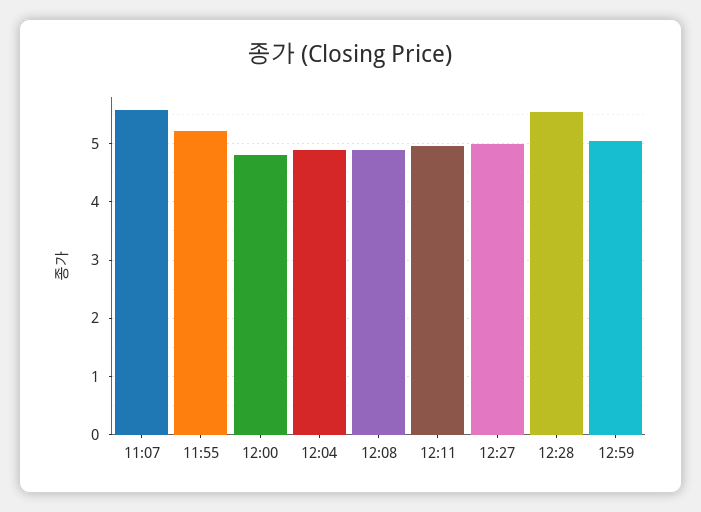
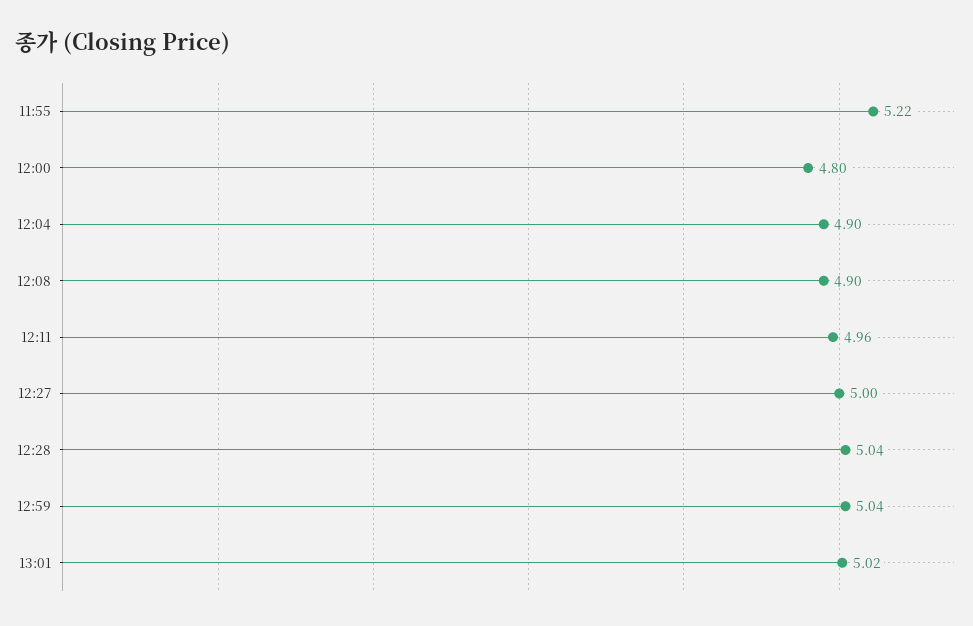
11:07: 5.6 -> none
12:28: 5.6 -> 5.04
13:01: none -> 5.02

